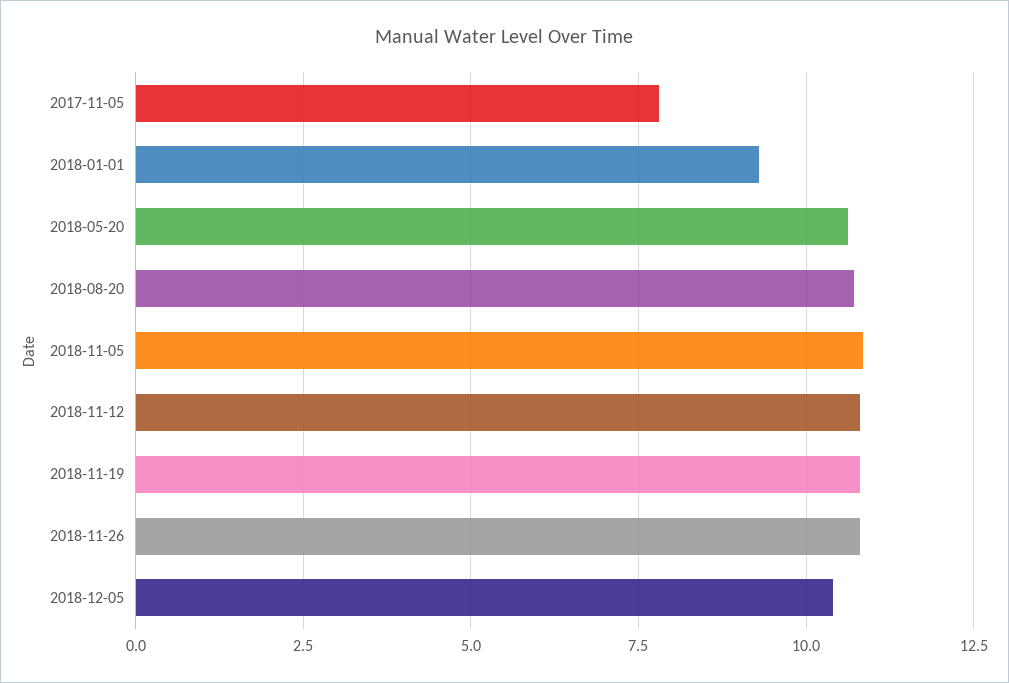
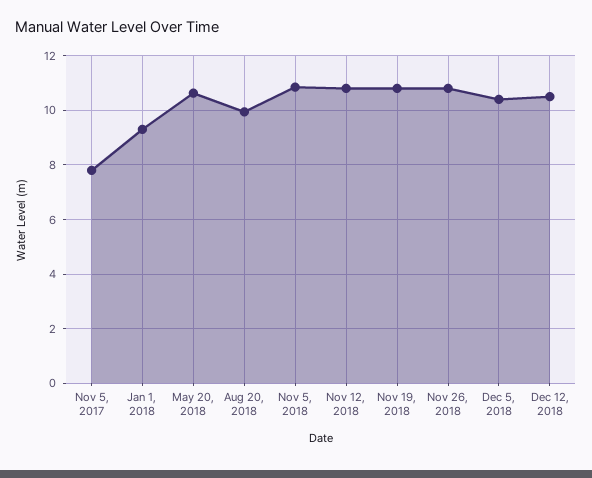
2018-08-20: 10.75 -> 10
Dec 12, 2018: none -> 10.5

